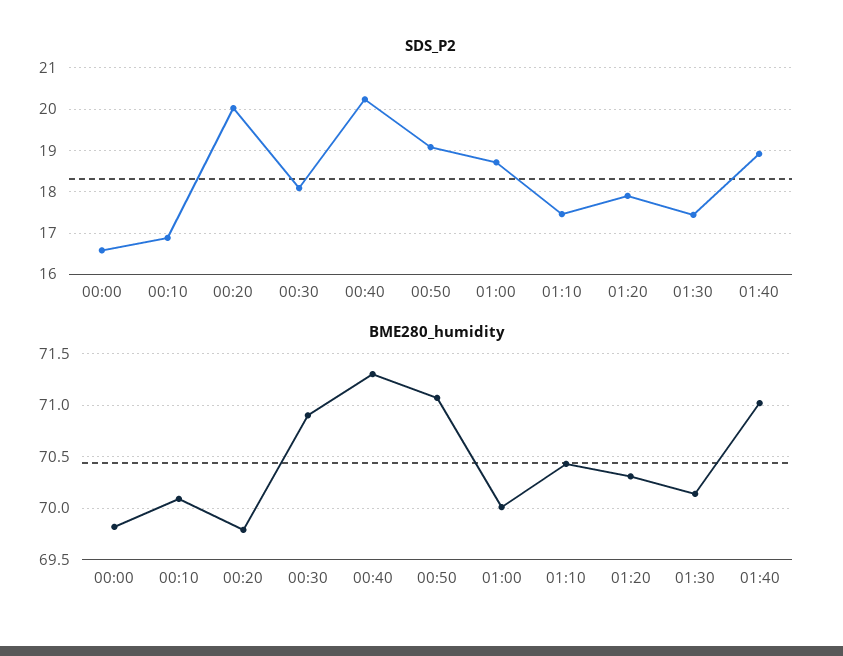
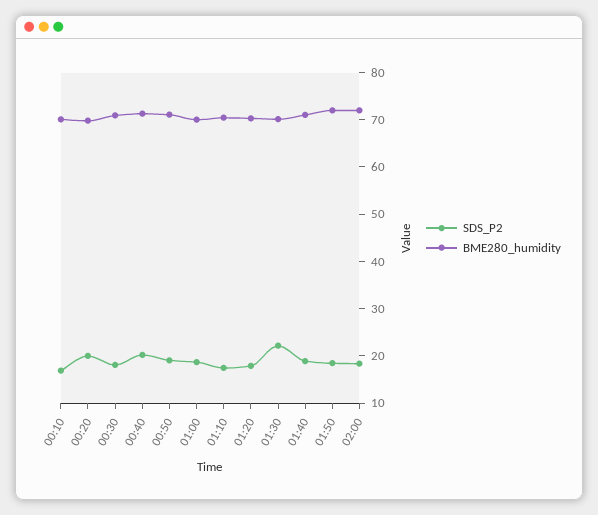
SDS_P2, 00:00: 16.6 -> none
SDS_P2, 01:30: 17.4 -> 22
BME280_humidity, 00:00: 69.8 -> none
SDS_P2, 01:50: none -> 18
BME280_humidity, 01:50: none -> 72
SDS_P2, 02:00: none -> 18
BME280_humidity, 02:00: none -> 72

